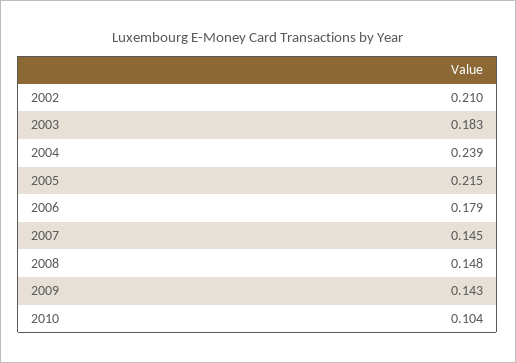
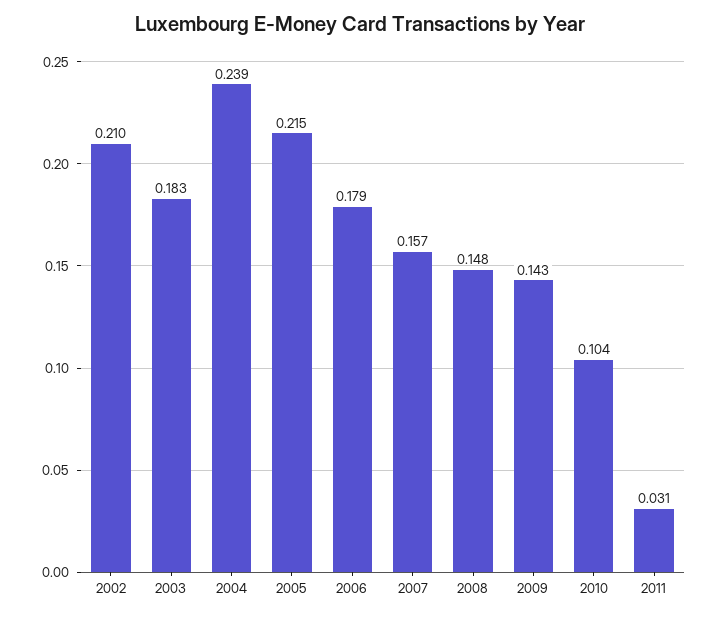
2007: 0.145 -> 0.157
2011: none -> 0.031

